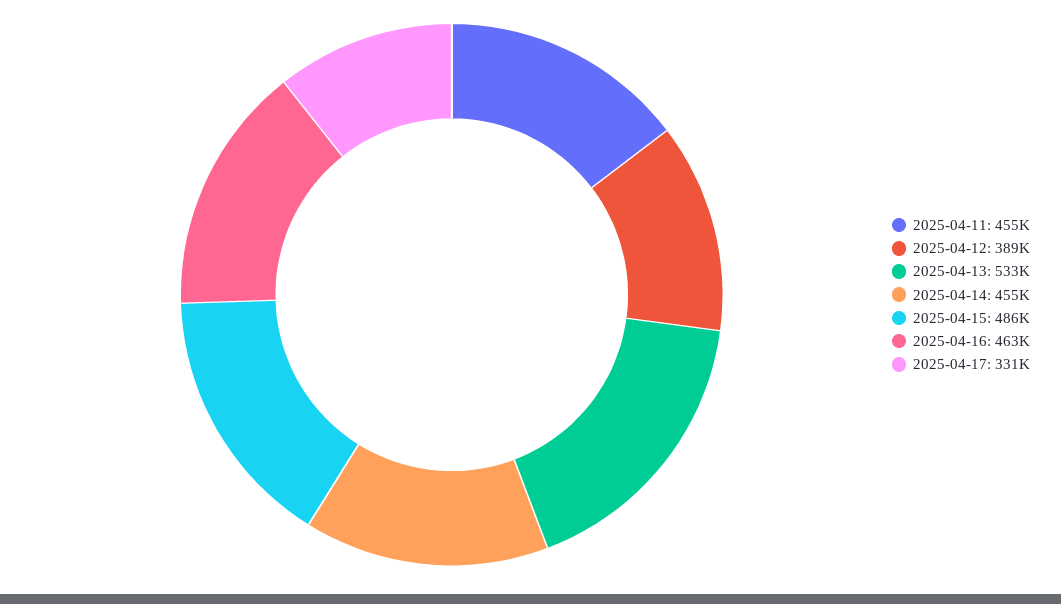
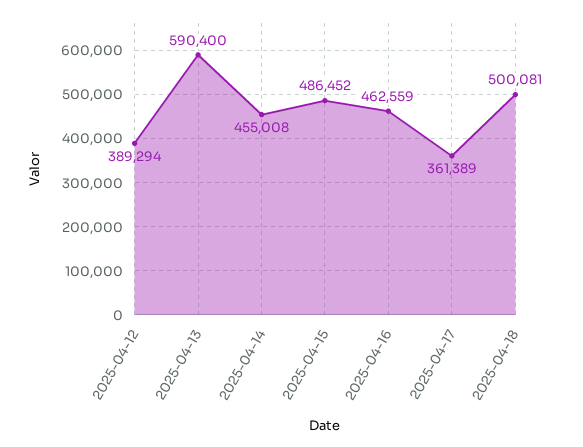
2025-04-11: 455000 -> none
2025-04-13: 533000 -> 590400
2025-04-17: 331000 -> 361389
2025-04-18: none -> 500081

